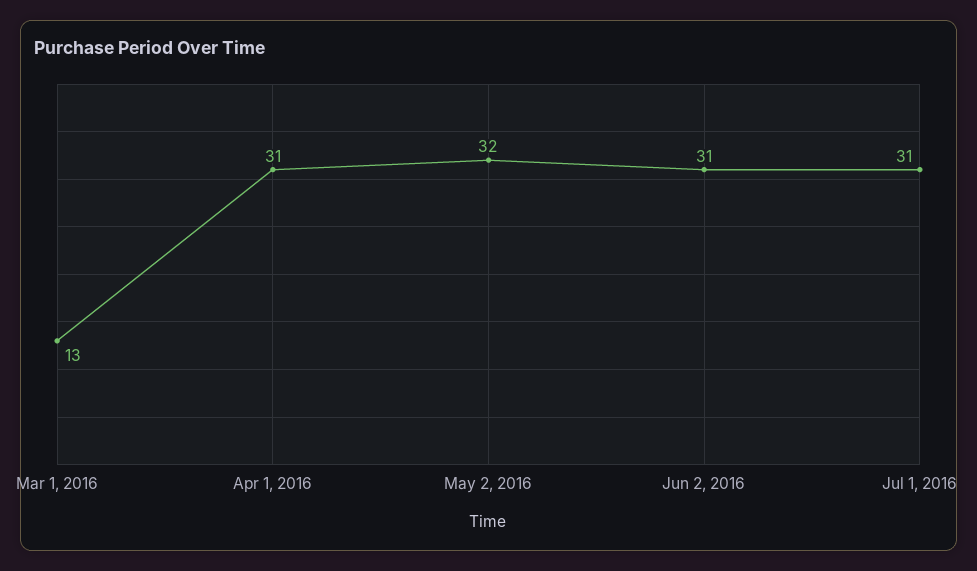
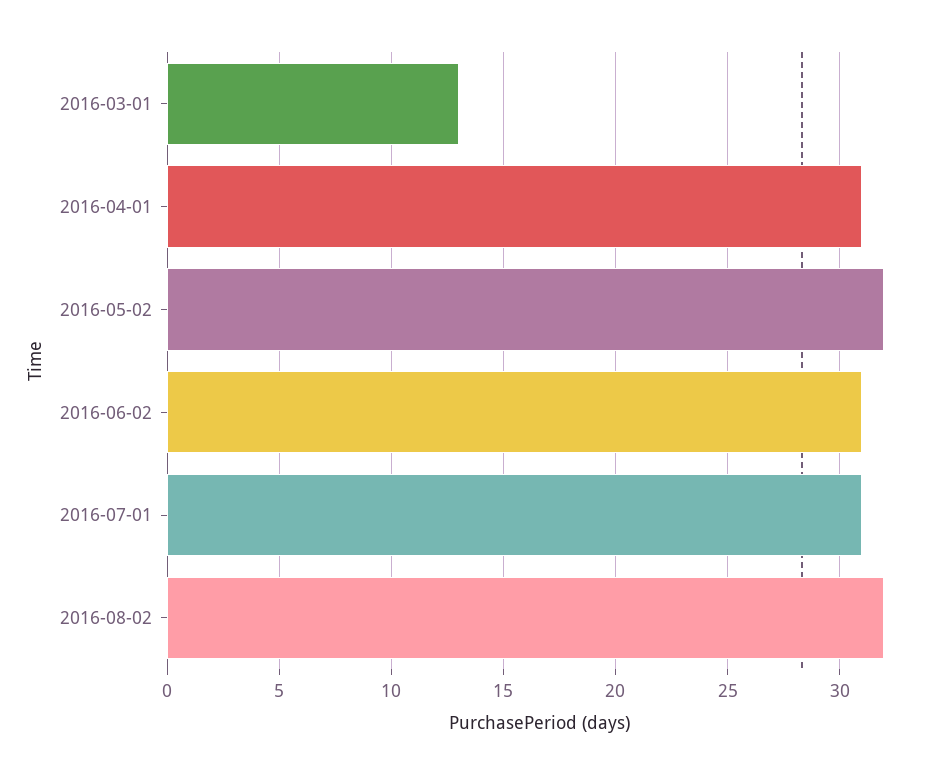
2016-08-02: none -> 32

